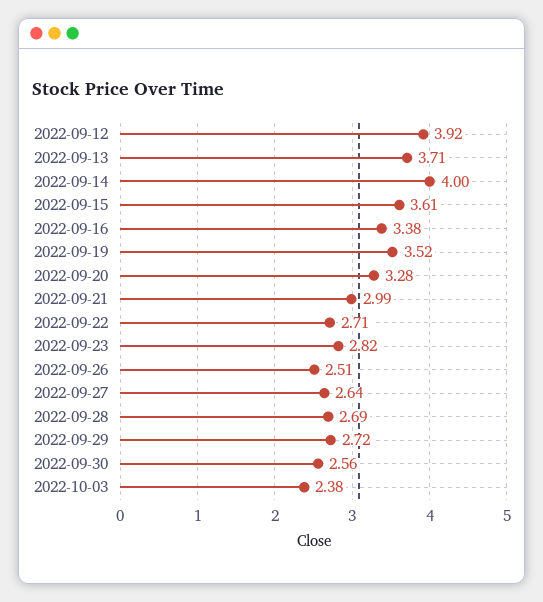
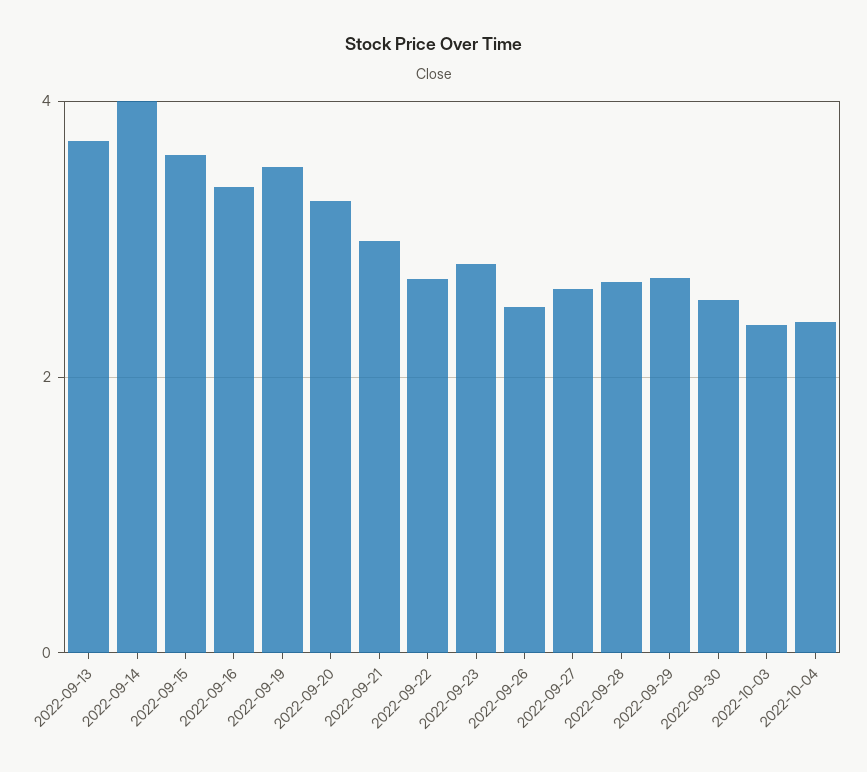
2022-09-12: 3.92 -> none
2022-10-04: none -> 2.4

